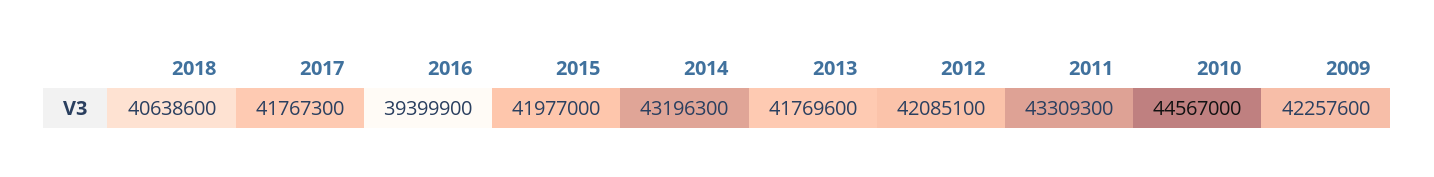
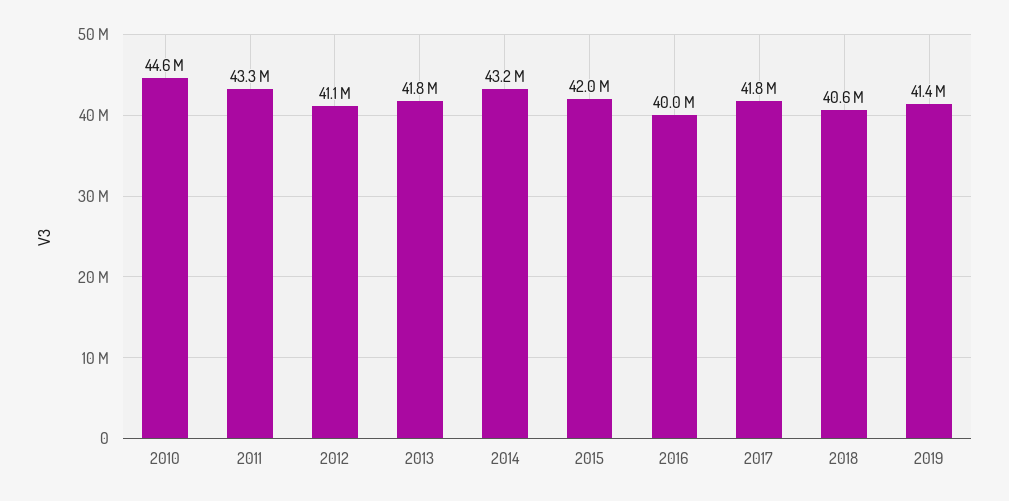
2016: 39399900 -> 40000000
2012: 42085100 -> 41100000
2009: 42257600 -> none
2019: none -> 41400000

